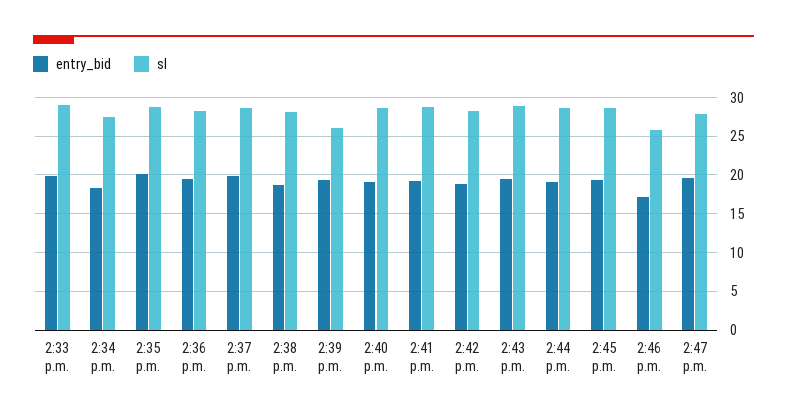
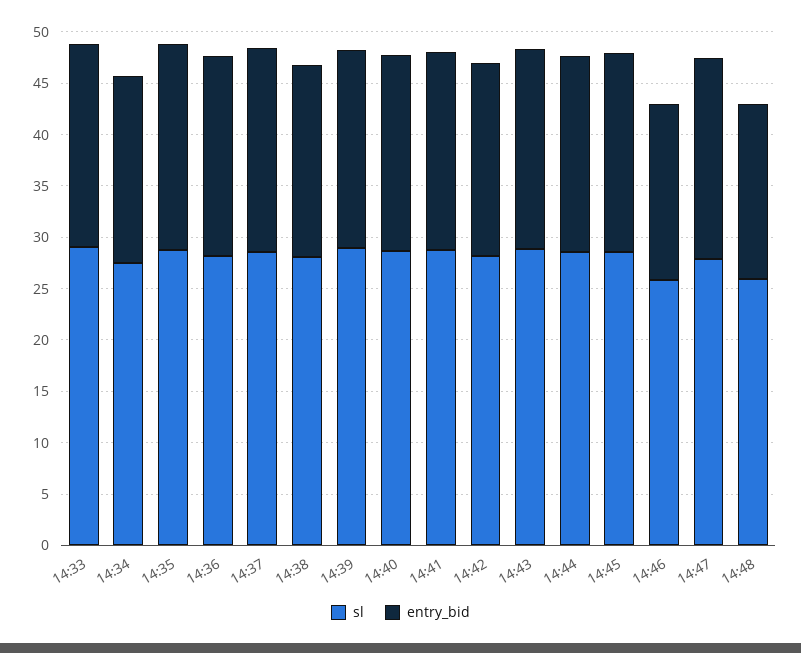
sl, 2:39 p.m.: 26 -> 29
sl, 14:48: none -> 26
entry_bid, 14:48: none -> 17

